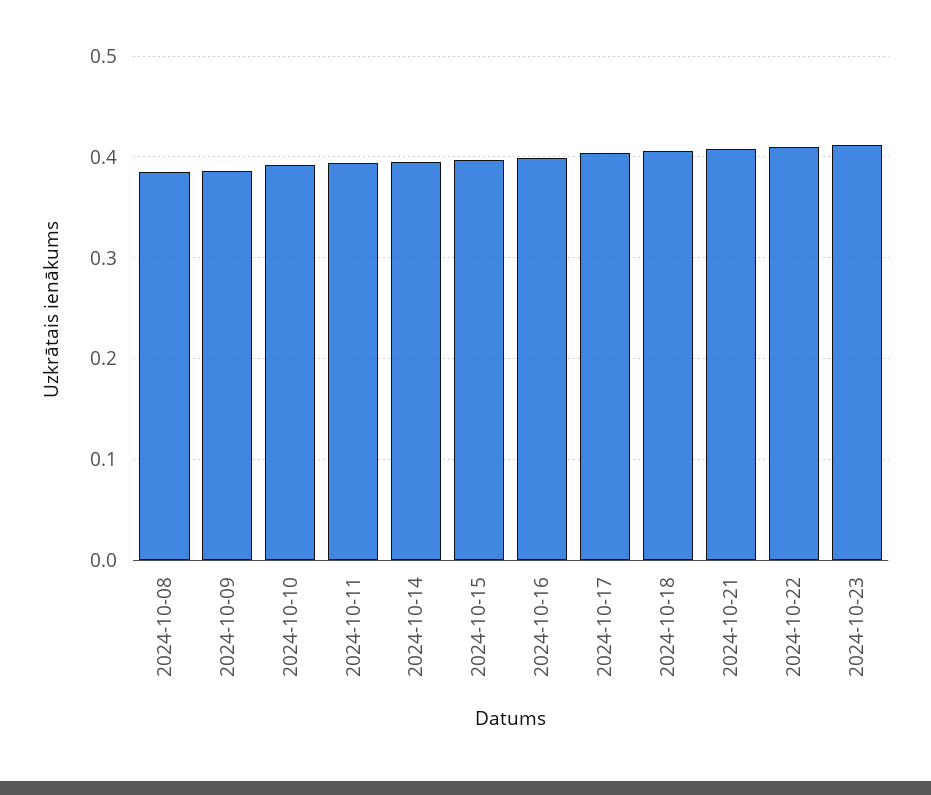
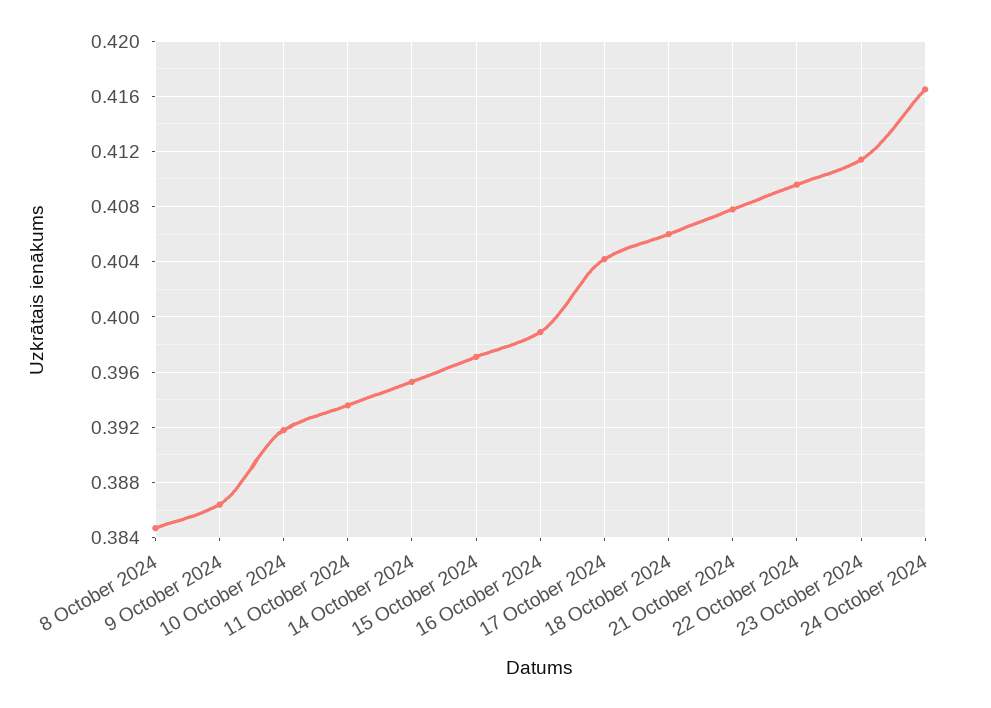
24 October 2024: none -> 0.4165

